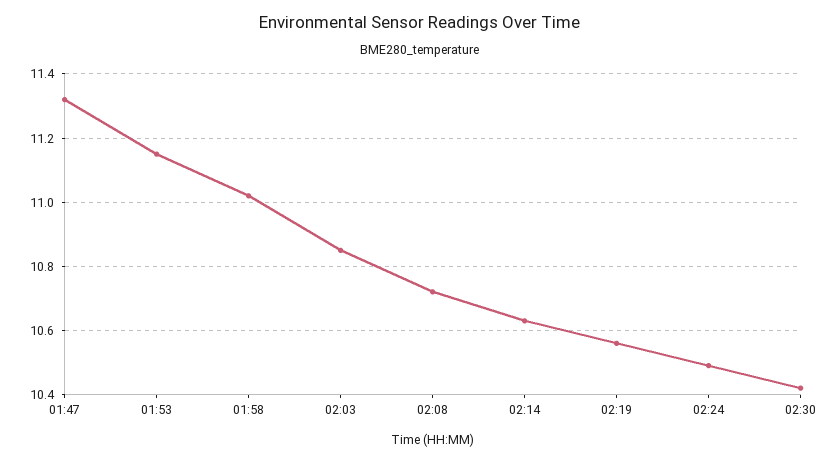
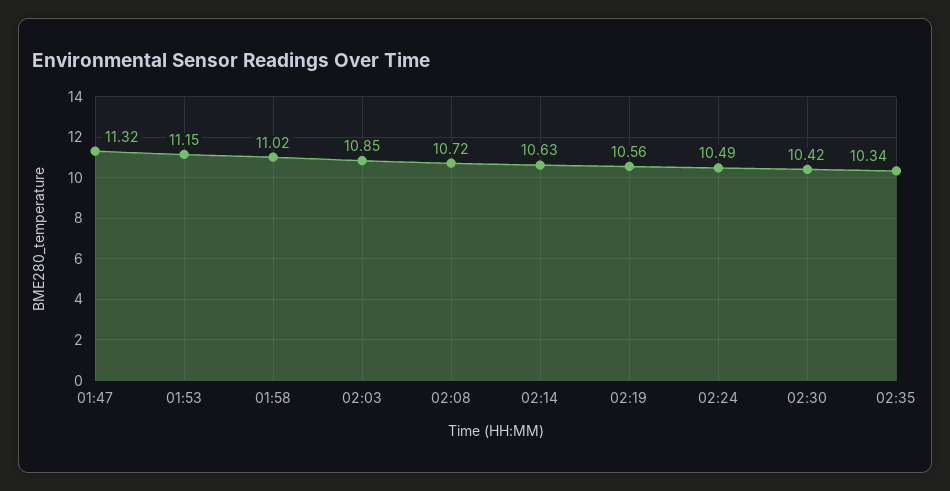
02:35: none -> 10.34

